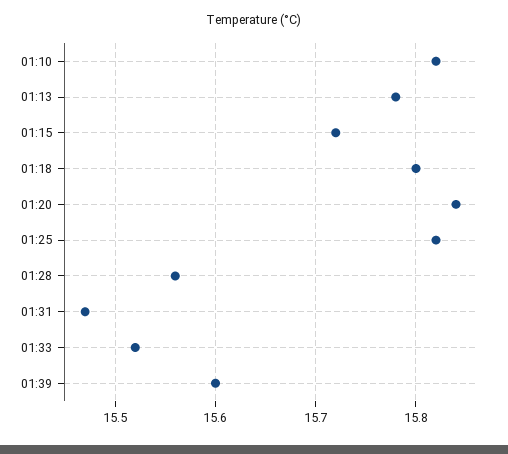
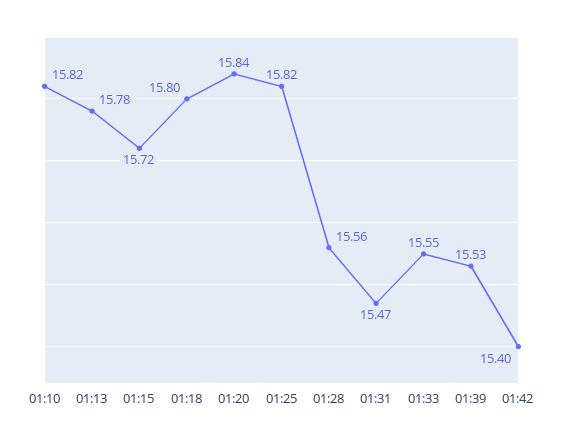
01:33: 15.52 -> 15.55
01:39: 15.6 -> 15.53
01:42: none -> 15.4

